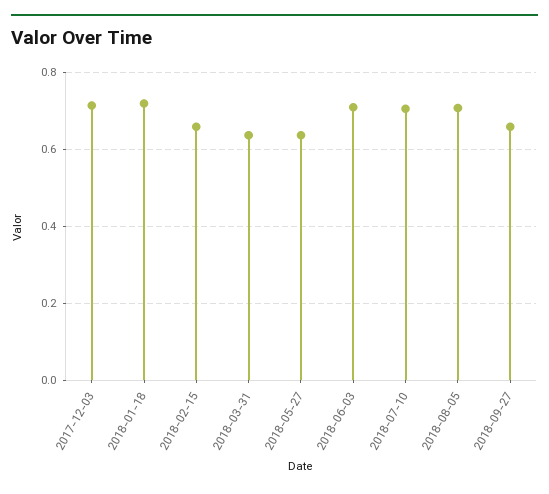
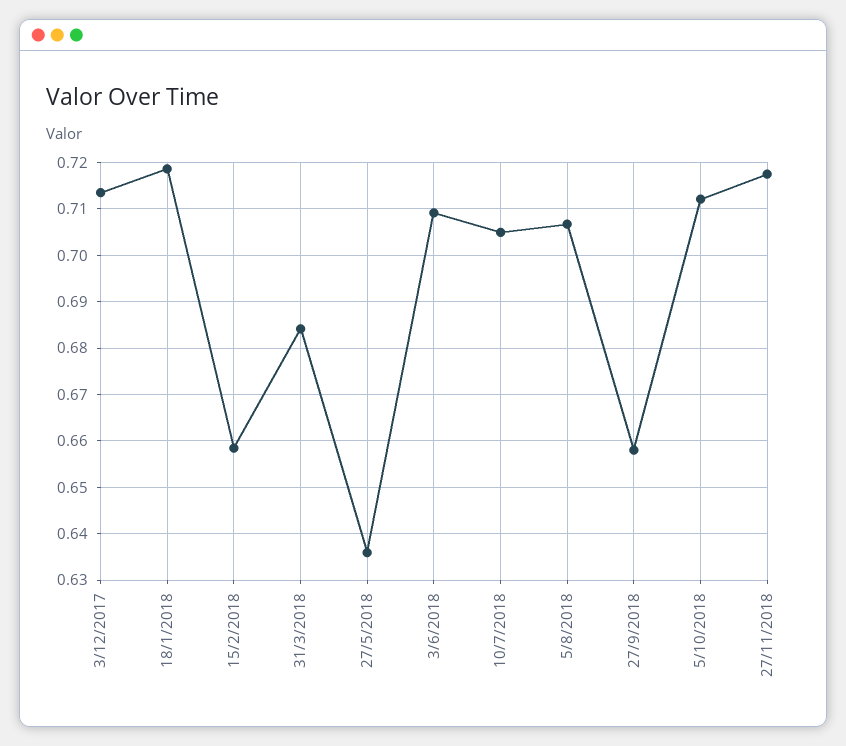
2018-03-31: 0.64 -> 0.684
5/10/2018: none -> 0.712
27/11/2018: none -> 0.718

